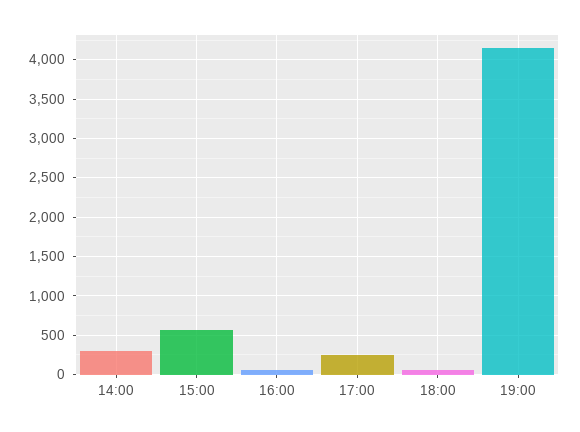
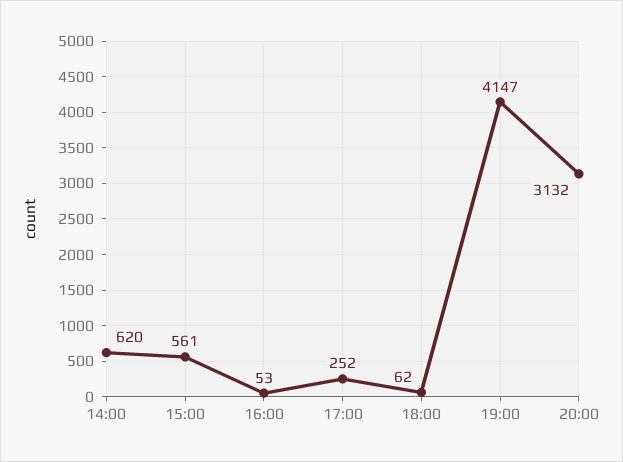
14:00: 300 -> 620
20:00: none -> 3132

